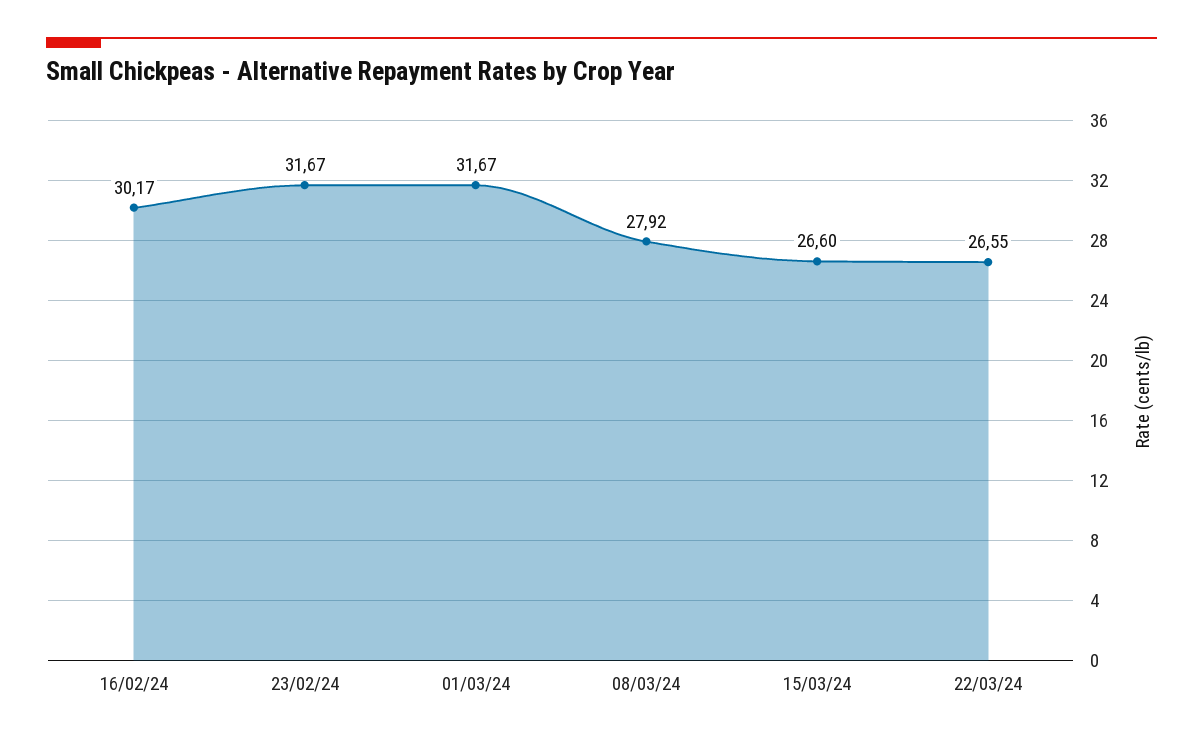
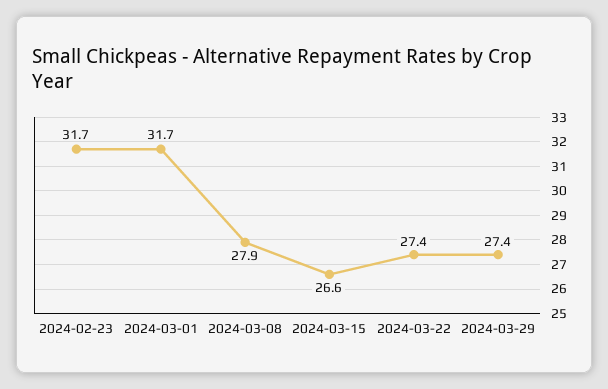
16/02/24: 30.17 -> none
22/03/24: 26.55 -> 27.4
2024-03-29: none -> 27.4

